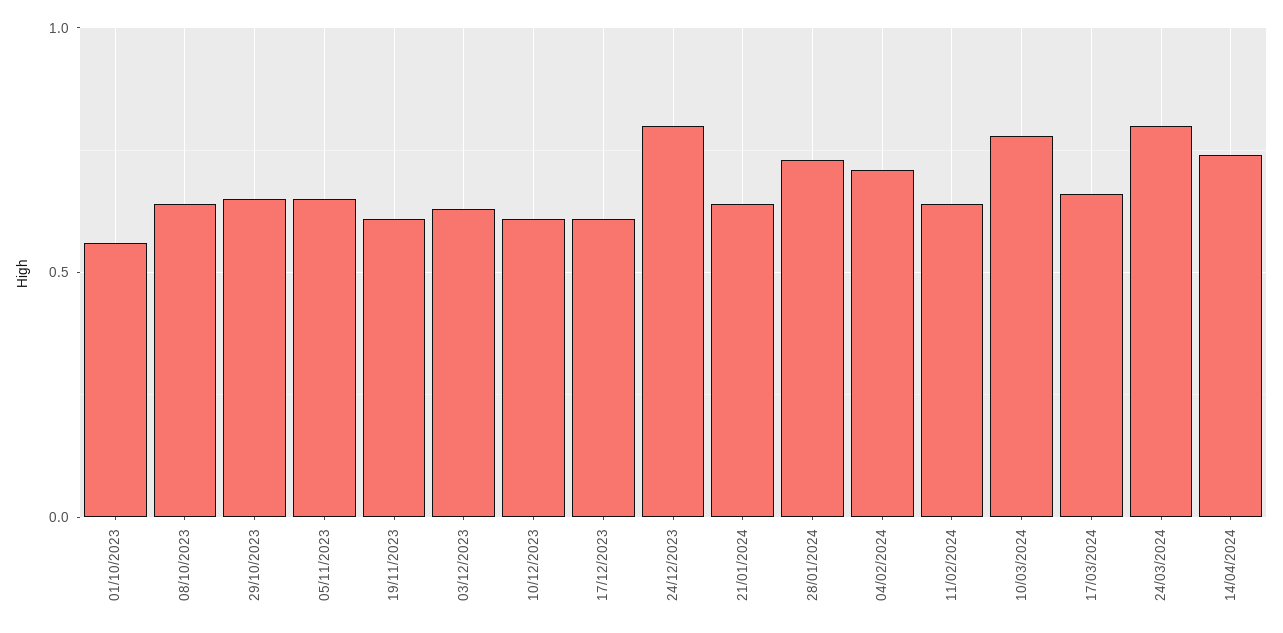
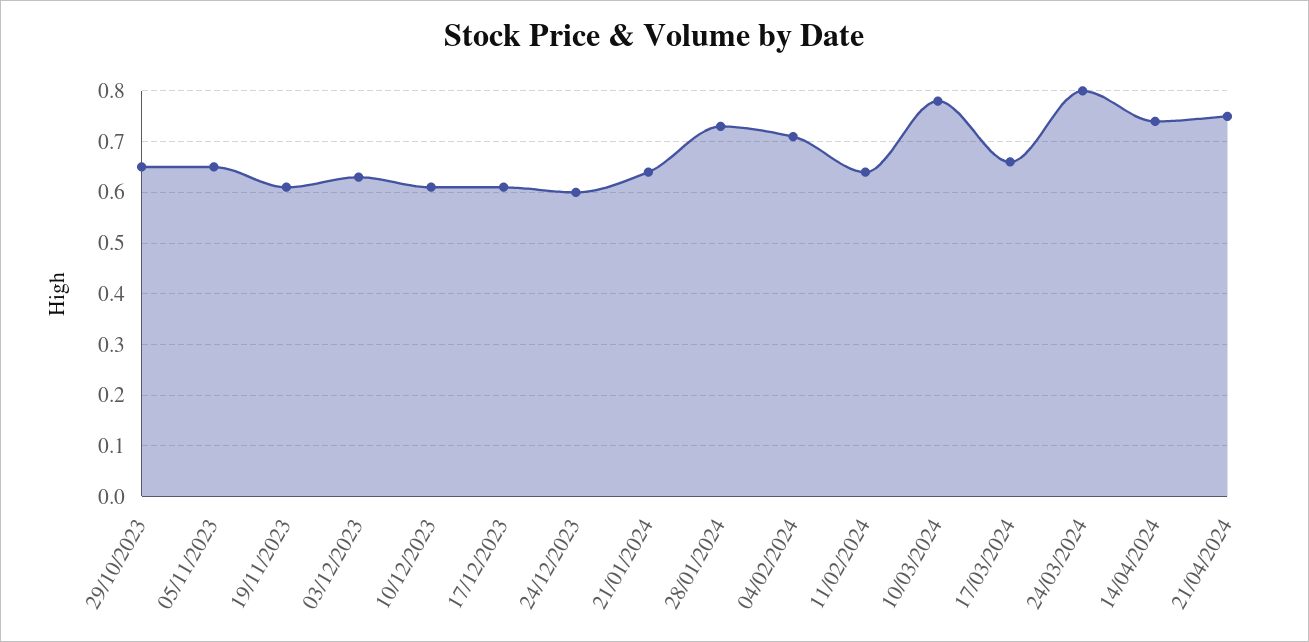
01/10/2023: 0.55 -> none
08/10/2023: 0.65 -> none
24/12/2023: 0.8 -> 0.6
21/04/2024: none -> 0.75

